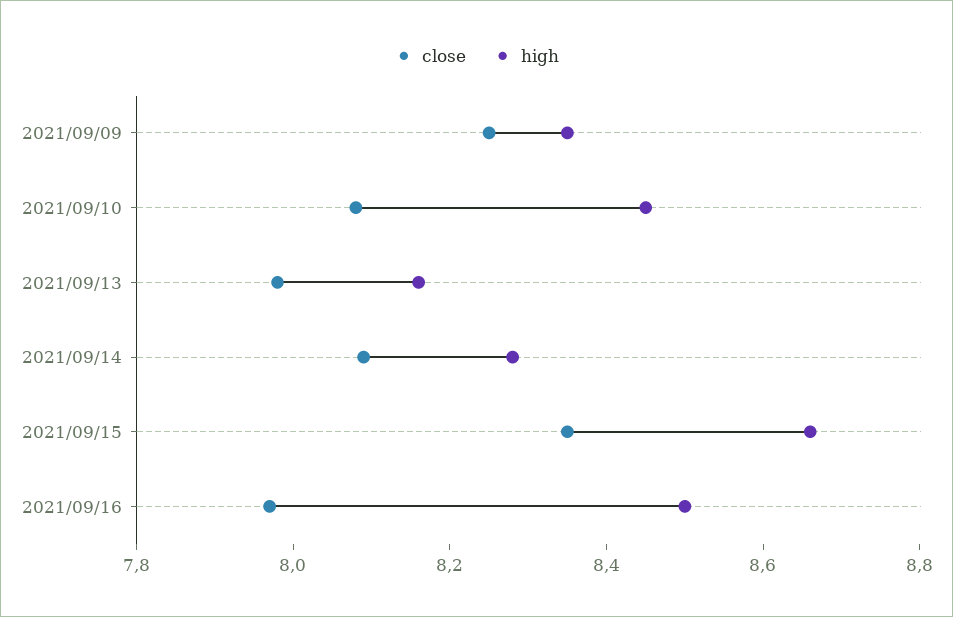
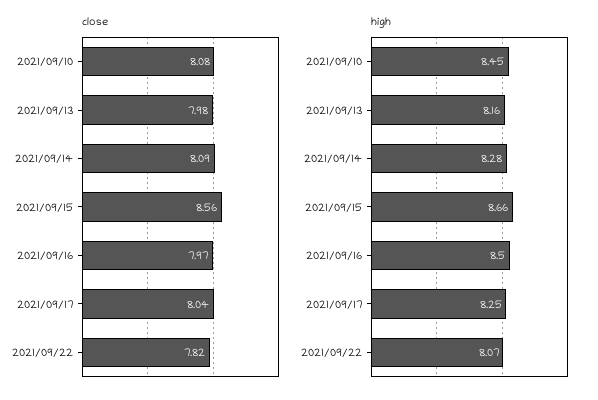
close, 2021/09/09: 8.25 -> none
high, 2021/09/09: 8.35 -> none
close, 2021/09/15: 8.35 -> 8.56
close, 2021/09/17: none -> 8.04
close, 2021/09/22: none -> 7.82
high, 2021/09/17: none -> 8.25
high, 2021/09/22: none -> 8.07

